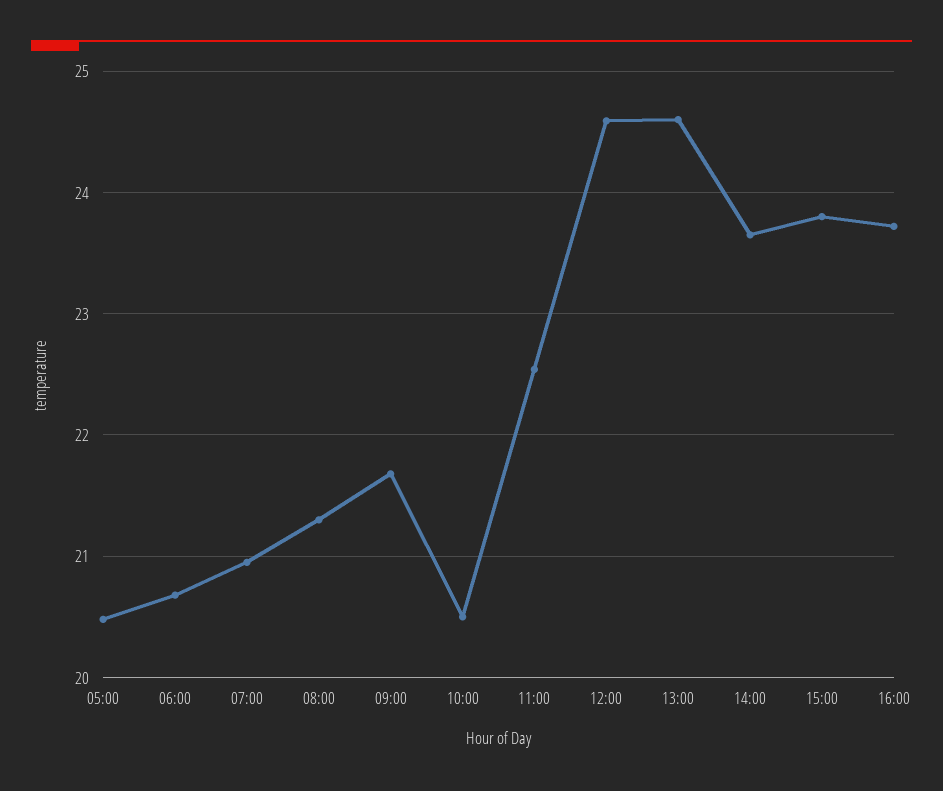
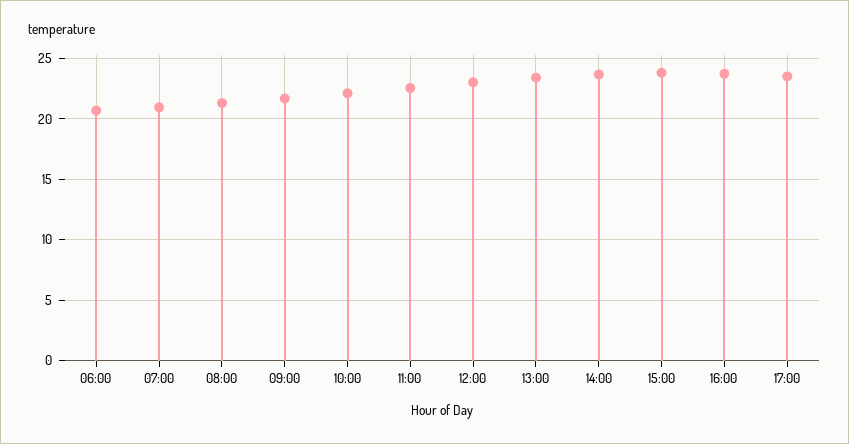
05:00: 20.5 -> none
10:00: 20.5 -> 22
12:00: 24.6 -> 23
13:00: 24.6 -> 23.5
17:00: none -> 23.5

